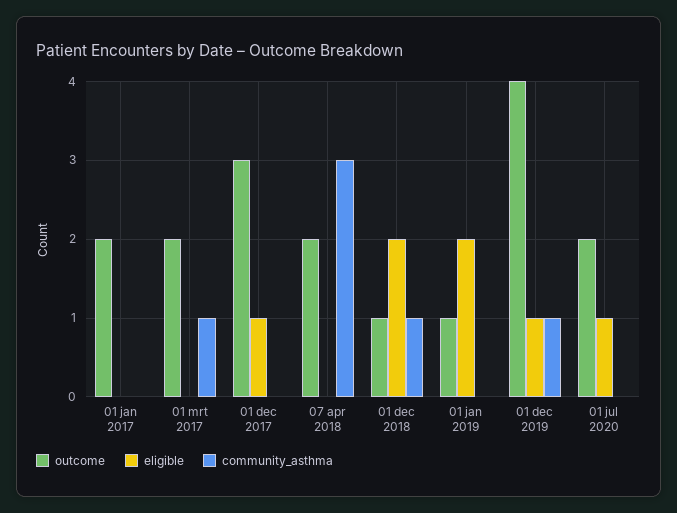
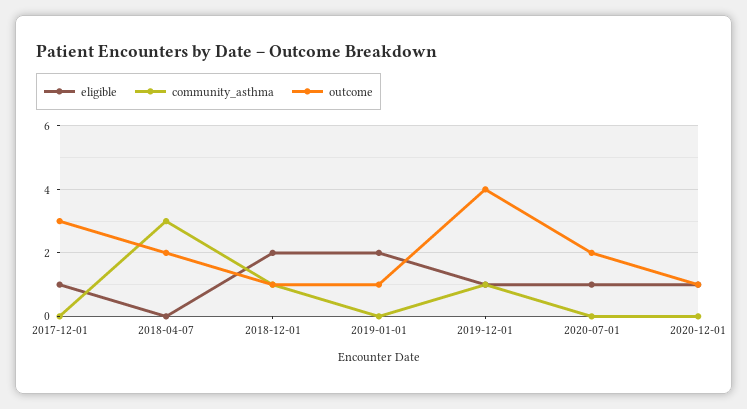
outcome, 01 jan 2017: 2 -> none
eligible, 01 jan 2017: 0 -> none
community_asthma, 01 jan 2017: 0 -> none
outcome, 01 mrt 2017: 2 -> none
eligible, 01 mrt 2017: 0 -> none
community_asthma, 01 mrt 2017: 1 -> none
eligible, 2020-12-01: none -> 1
community_asthma, 2020-12-01: none -> 0
outcome, 2020-12-01: none -> 1

